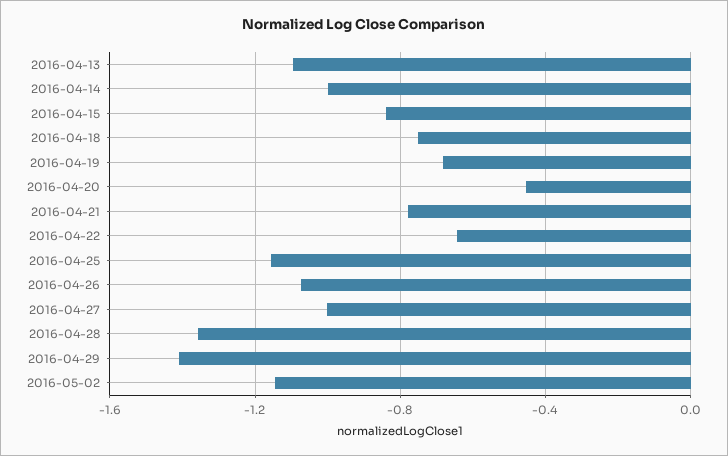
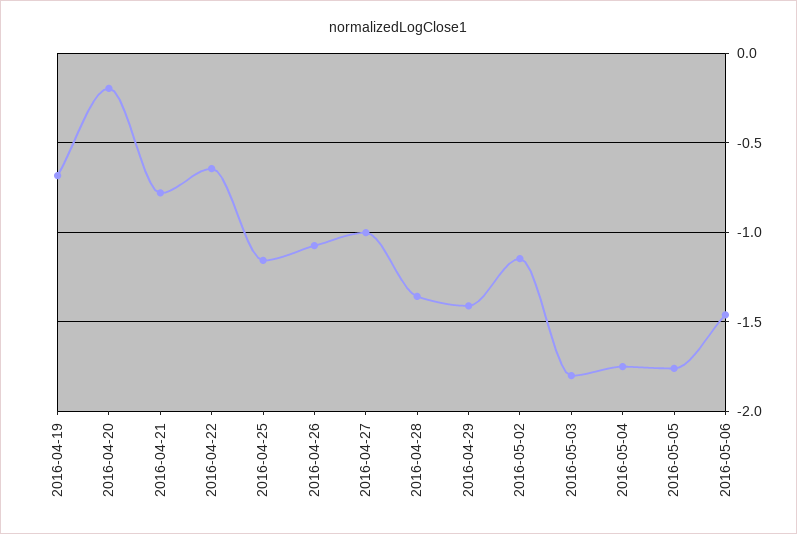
2016-04-13: -1.1 -> none
2016-04-14: -1 -> none
2016-04-15: -0.85 -> none
2016-04-18: -0.75 -> none
2016-04-20: -0.45 -> -0.2
2016-05-03: none -> -1.8
2016-05-04: none -> -1.75
2016-05-05: none -> -1.75
2016-05-06: none -> -1.45

